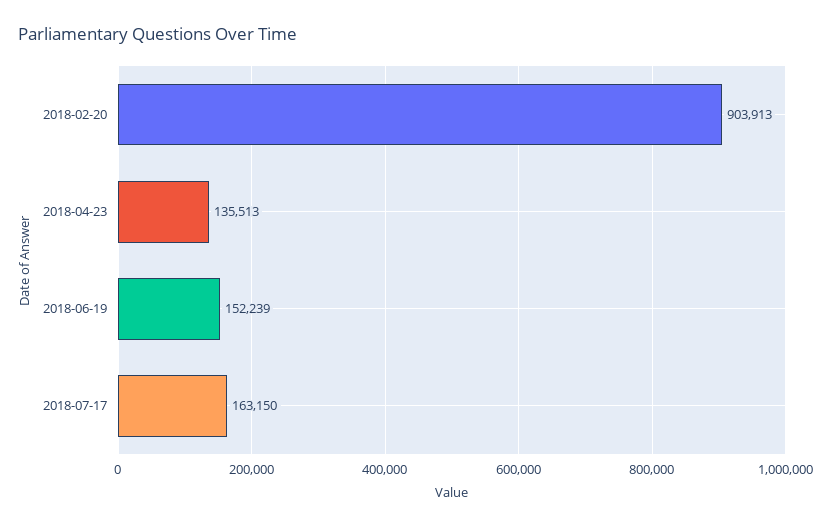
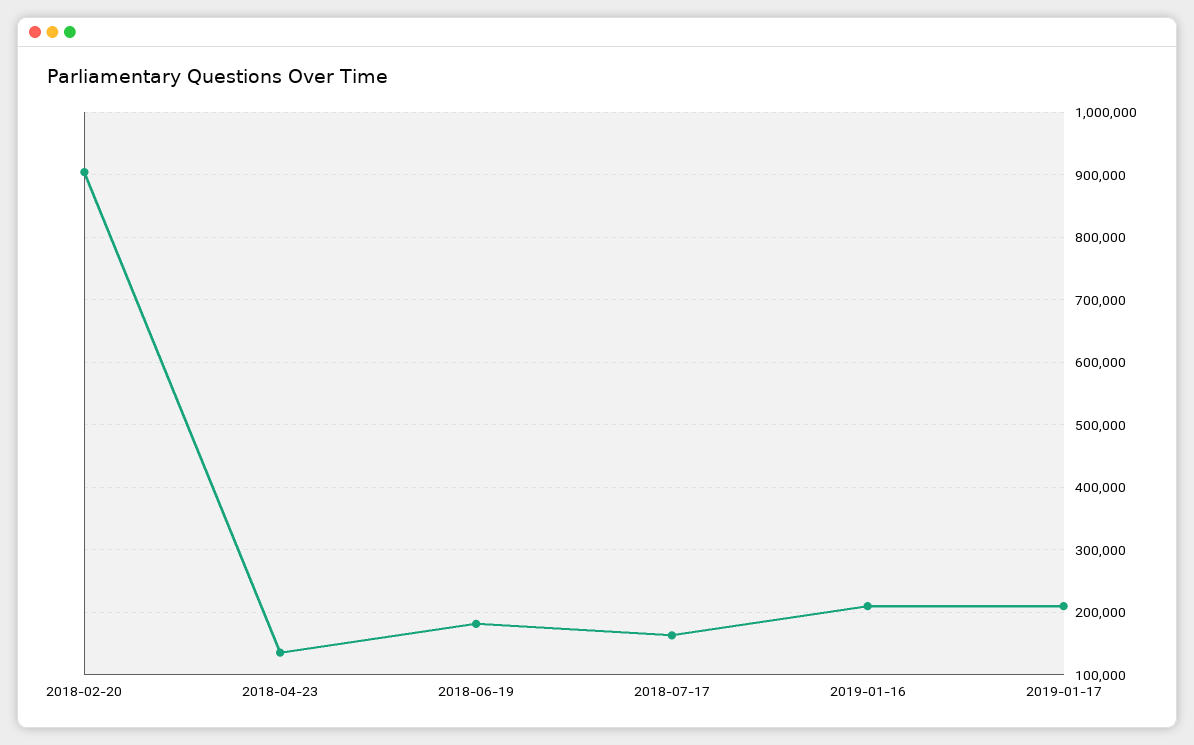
2018-06-19: 152239 -> 180000
2019-01-16: none -> 210000
2019-01-17: none -> 210000

